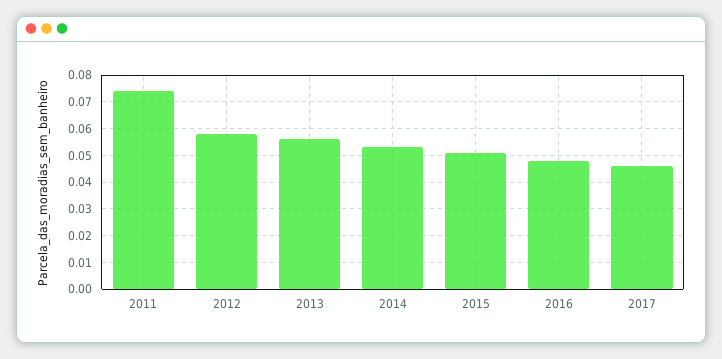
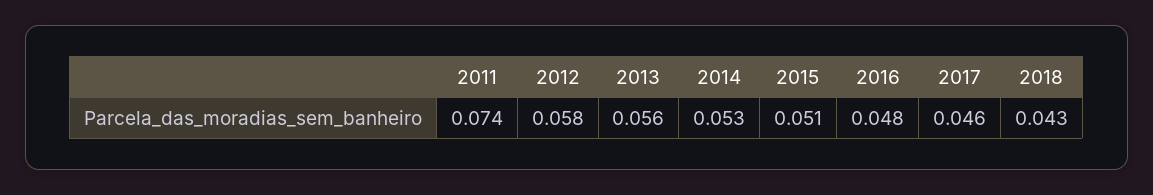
2018: none -> 0.043

